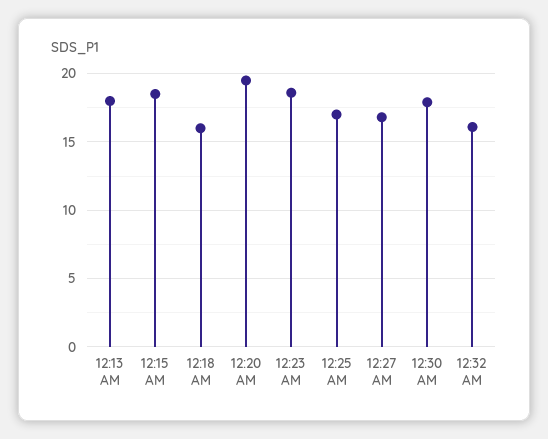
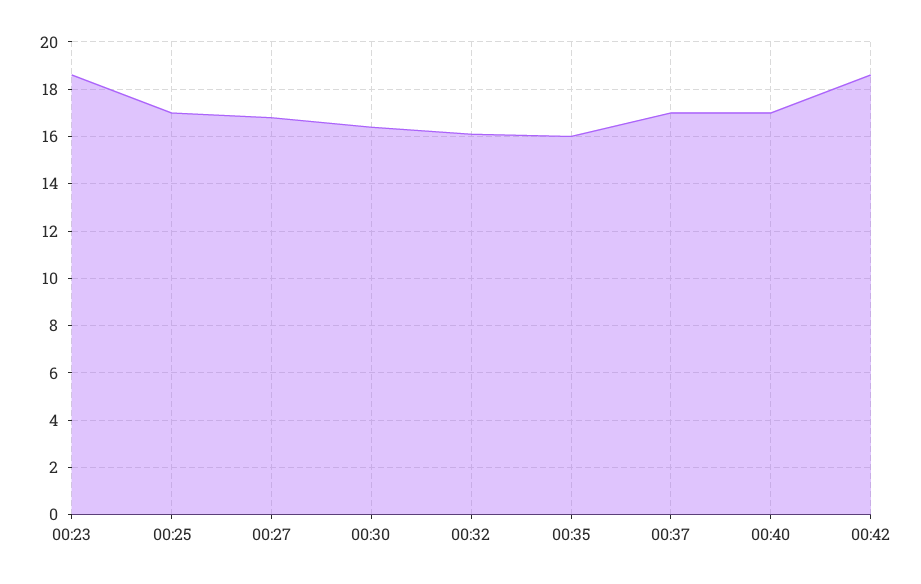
12:13 AM: 18 -> none
12:15 AM: 18.5 -> none
12:18 AM: 16 -> none
12:20 AM: 19.5 -> none
12:30 AM: 18 -> 16.5
00:35: none -> 16
00:37: none -> 17
00:40: none -> 17
00:42: none -> 18.5

